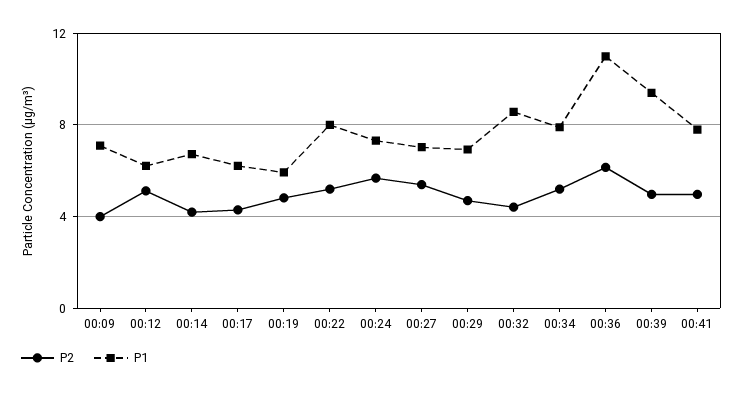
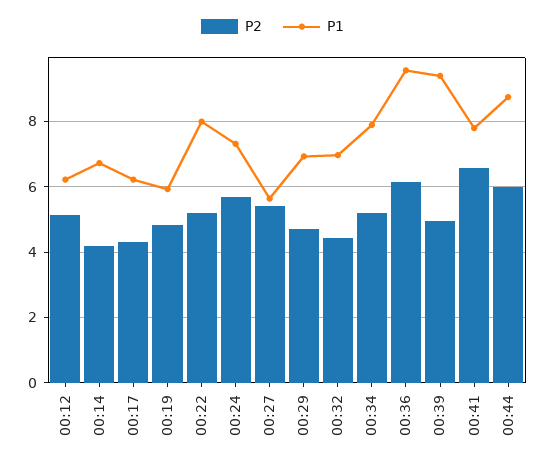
P2, 00:09: 4 -> none
P1, 00:09: 7 -> none
P1, 00:27: 7 -> 5.6
P1, 00:32: 8.5 -> 7
P1, 00:36: 11 -> 9.6
P2, 00:41: 5 -> 6.6
P2, 00:44: none -> 6
P1, 00:44: none -> 8.8

